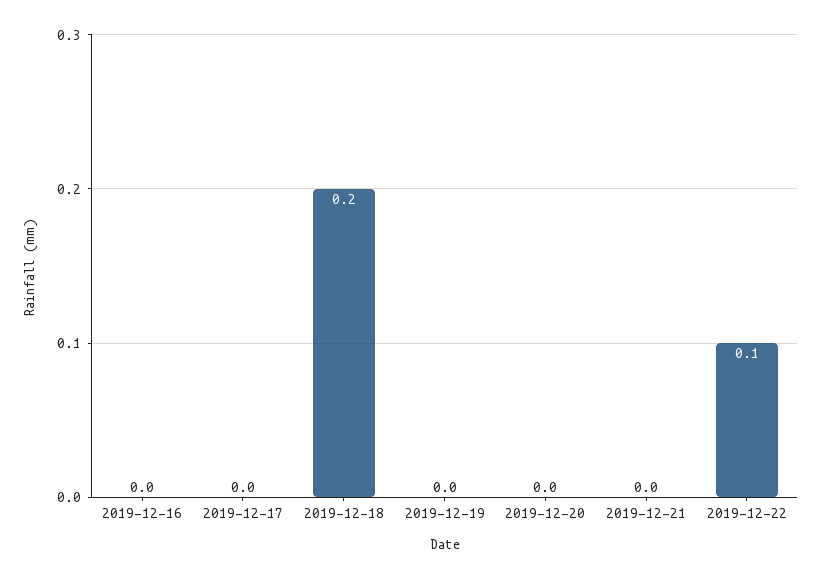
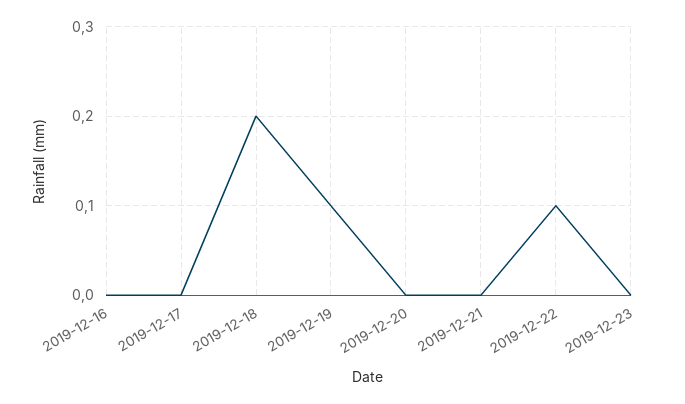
2019-12-19: 0 -> 0.1
2019-12-23: none -> 0

